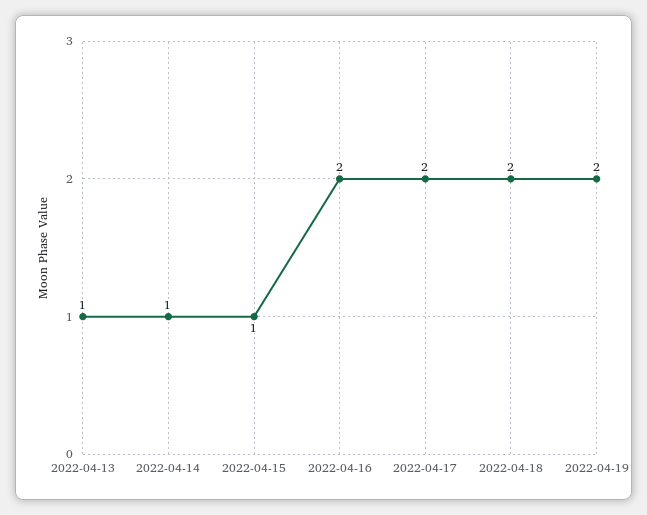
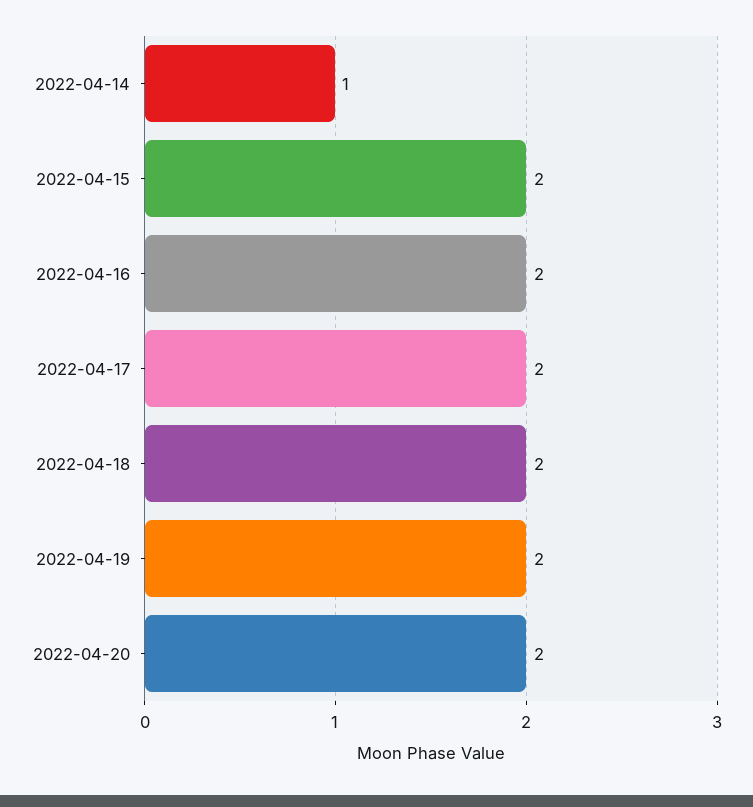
2022-04-13: 1 -> none
2022-04-15: 1 -> 2
2022-04-20: none -> 2

